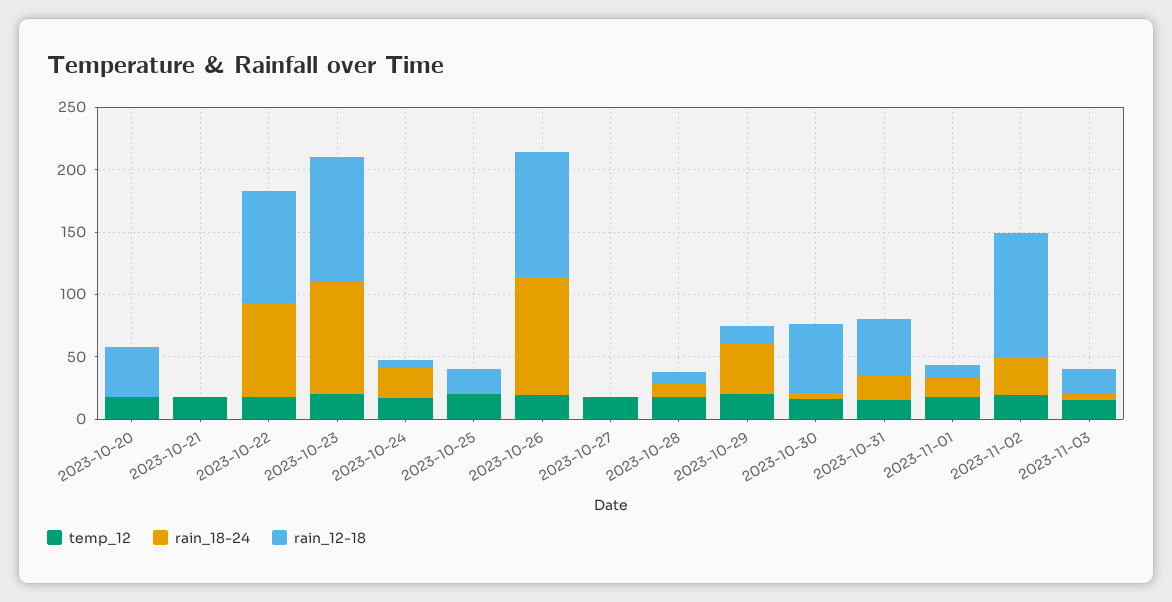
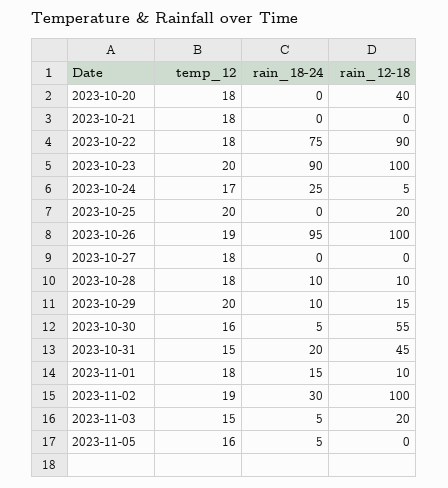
rain_18-24, 2023-10-29: 40 -> 10
temp_12, 2023-11-05: none -> 16
rain_18-24, 2023-11-05: none -> 5
rain_12-18, 2023-11-05: none -> 0

